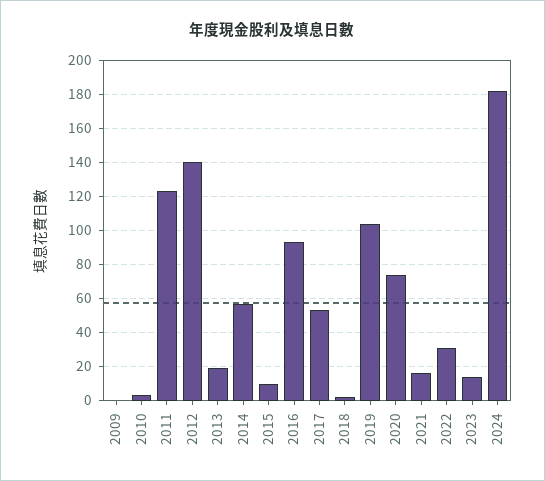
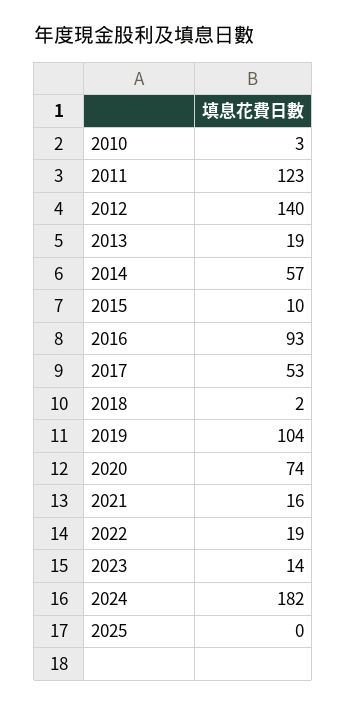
2009: 0 -> none
2022: 30 -> 19
2025: none -> 0

